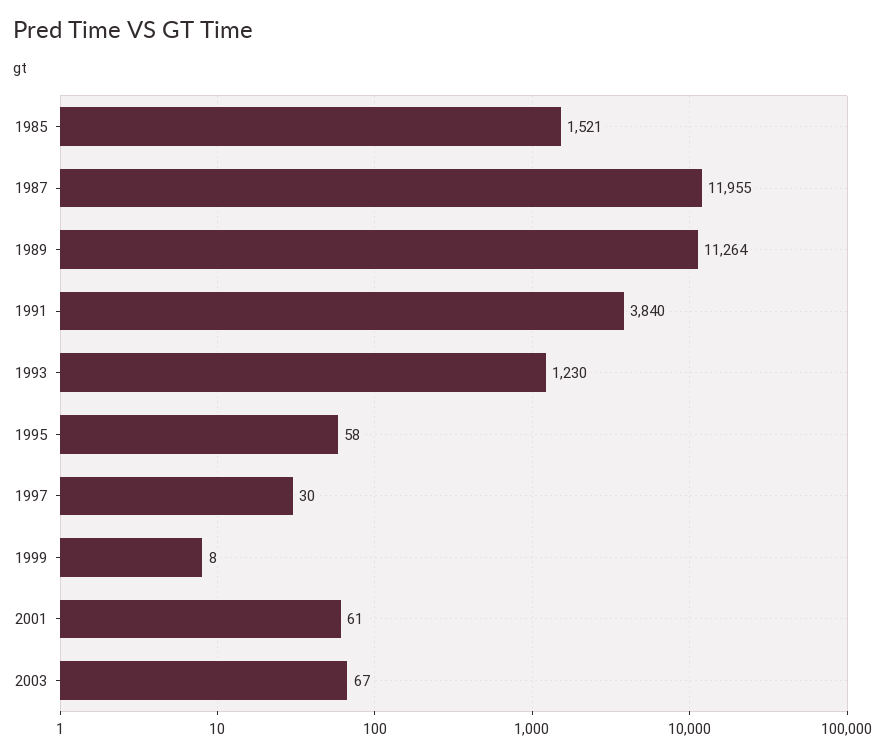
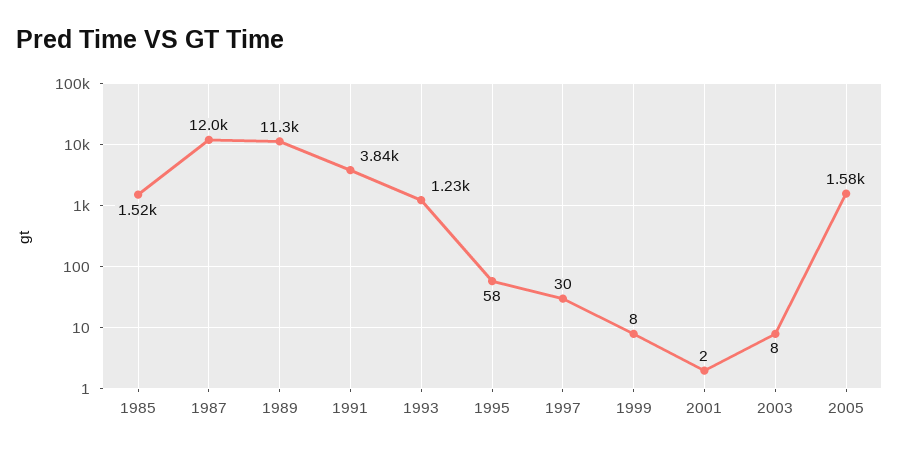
2001: 61 -> 2
2003: 67 -> 8
2005: none -> 1580

